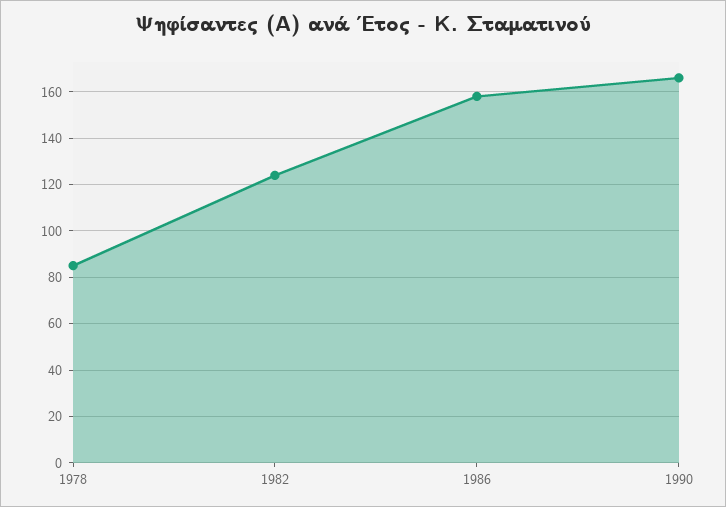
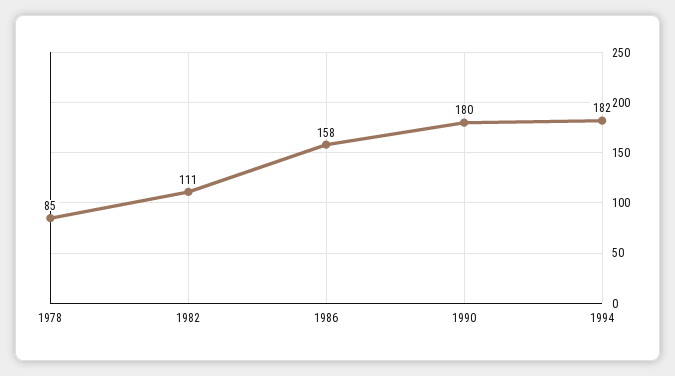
1982: 125 -> 111
1990: 165 -> 180
1994: none -> 182

